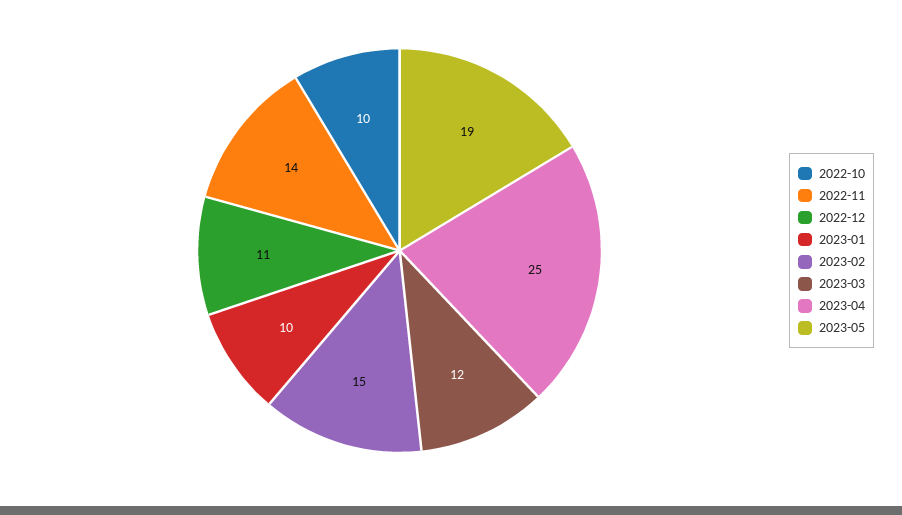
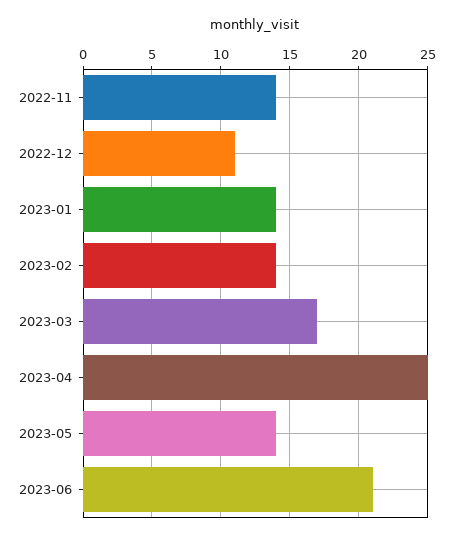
2022-10: 10 -> none
2023-01: 10 -> 14
2023-02: 15 -> 14
2023-03: 12 -> 17
2023-05: 19 -> 14
2023-06: none -> 21

